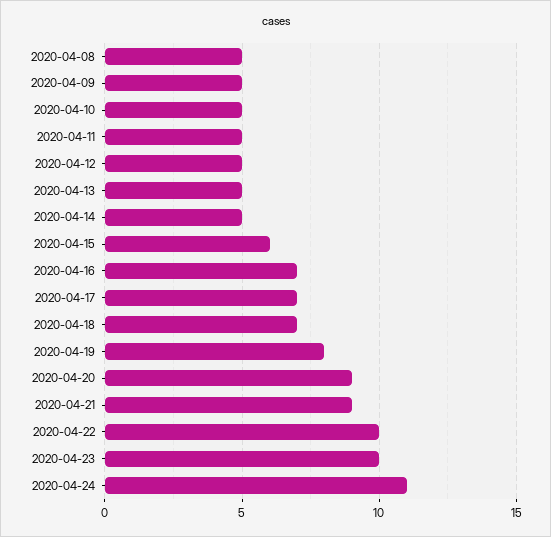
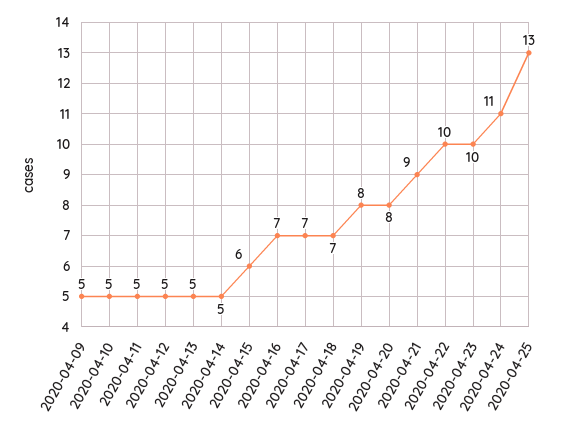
2020-04-08: 5 -> none
2020-04-20: 9 -> 8
2020-04-25: none -> 13

